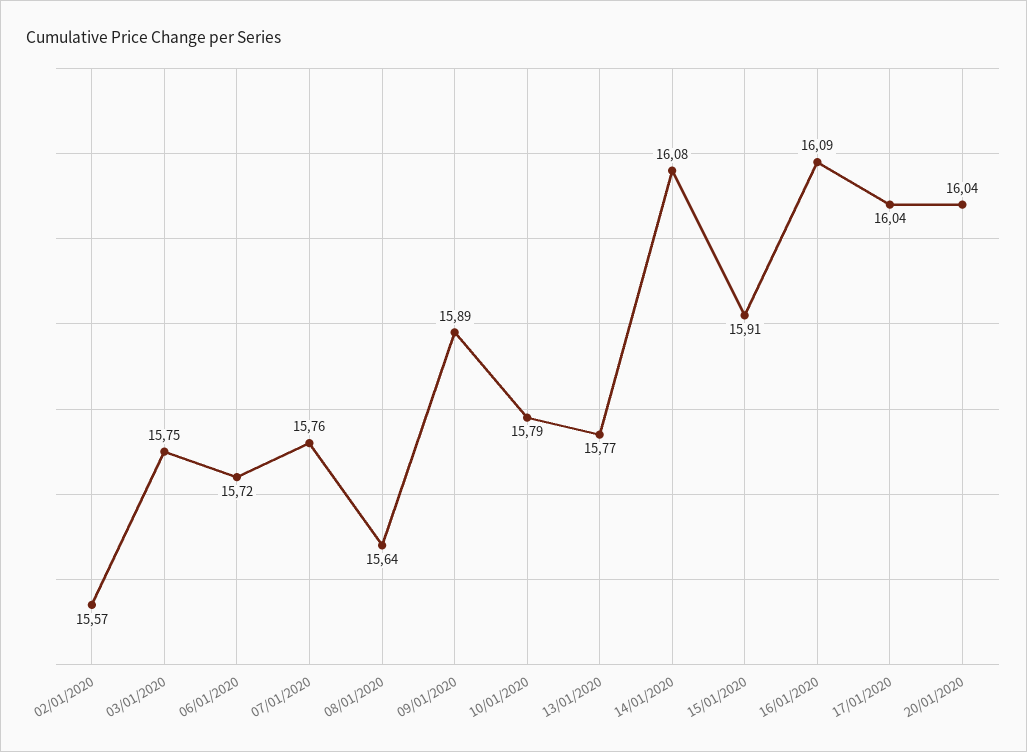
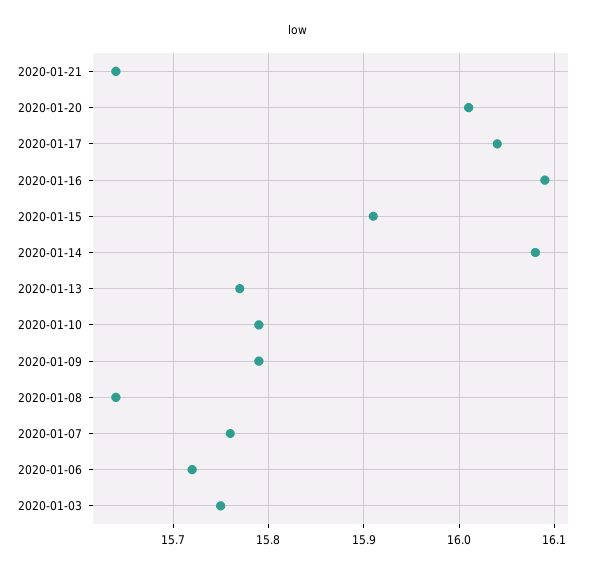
02/01/2020: 15.57 -> none
09/01/2020: 15.89 -> 15.79
20/01/2020: 16.04 -> 16.01
2020-01-21: none -> 15.64

